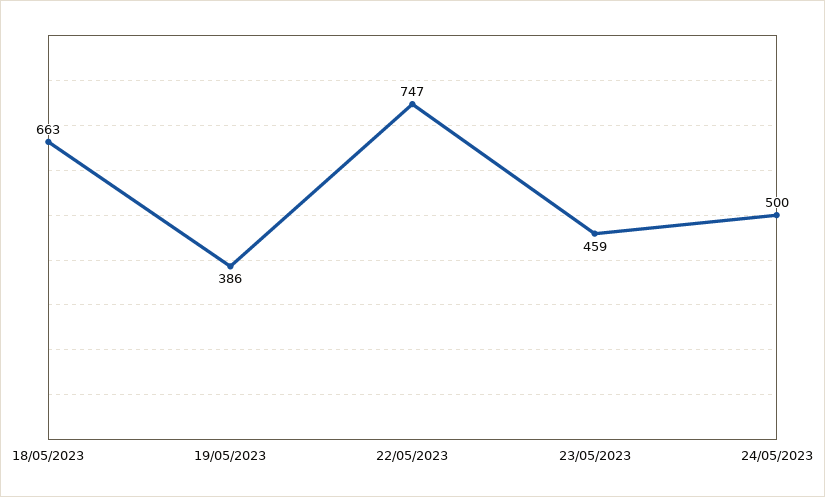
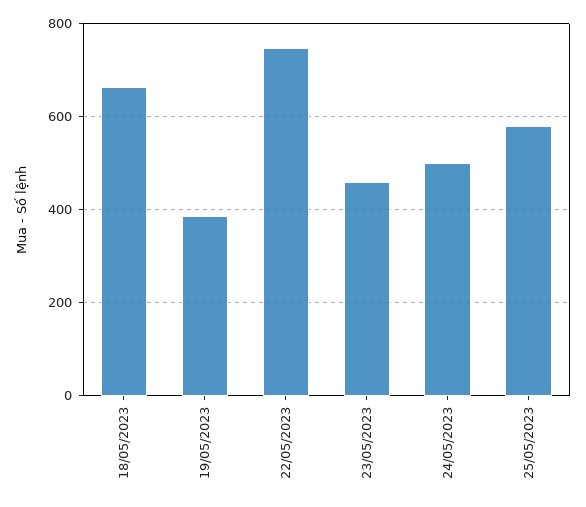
25/05/2023: none -> 580

